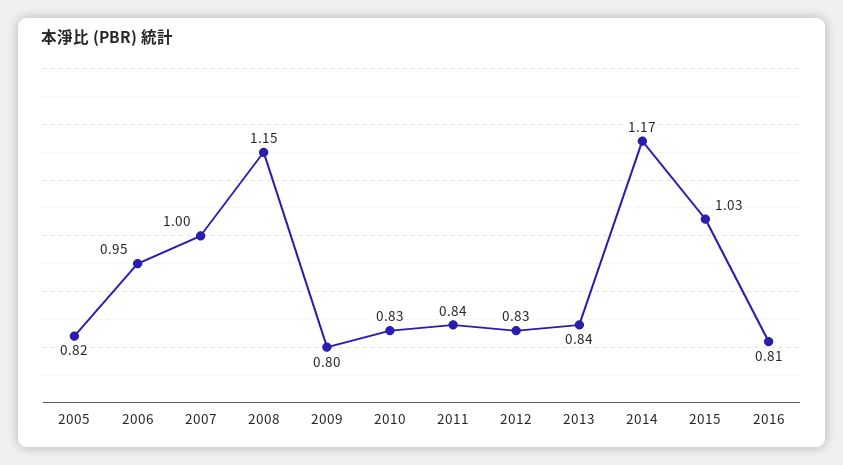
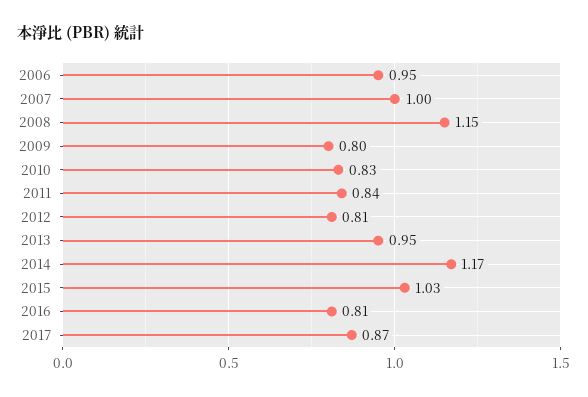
2005: 0.82 -> none
2012: 0.83 -> 0.81
2013: 0.84 -> 0.95
2017: none -> 0.87

